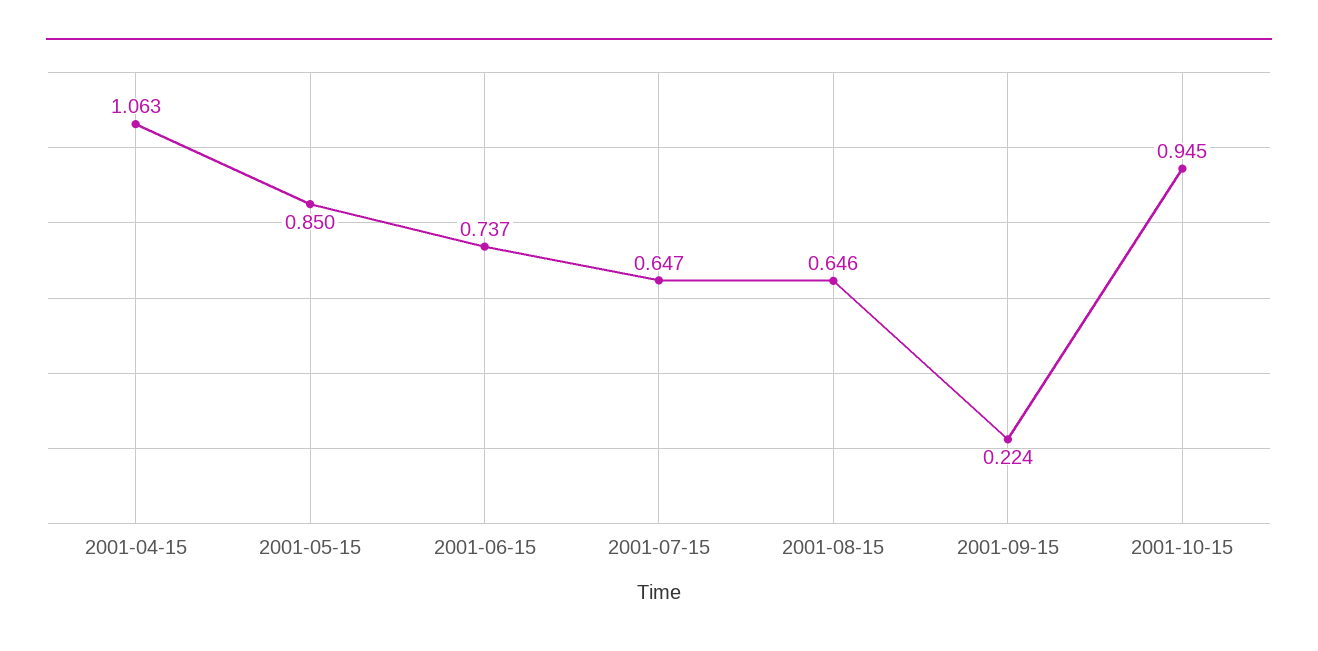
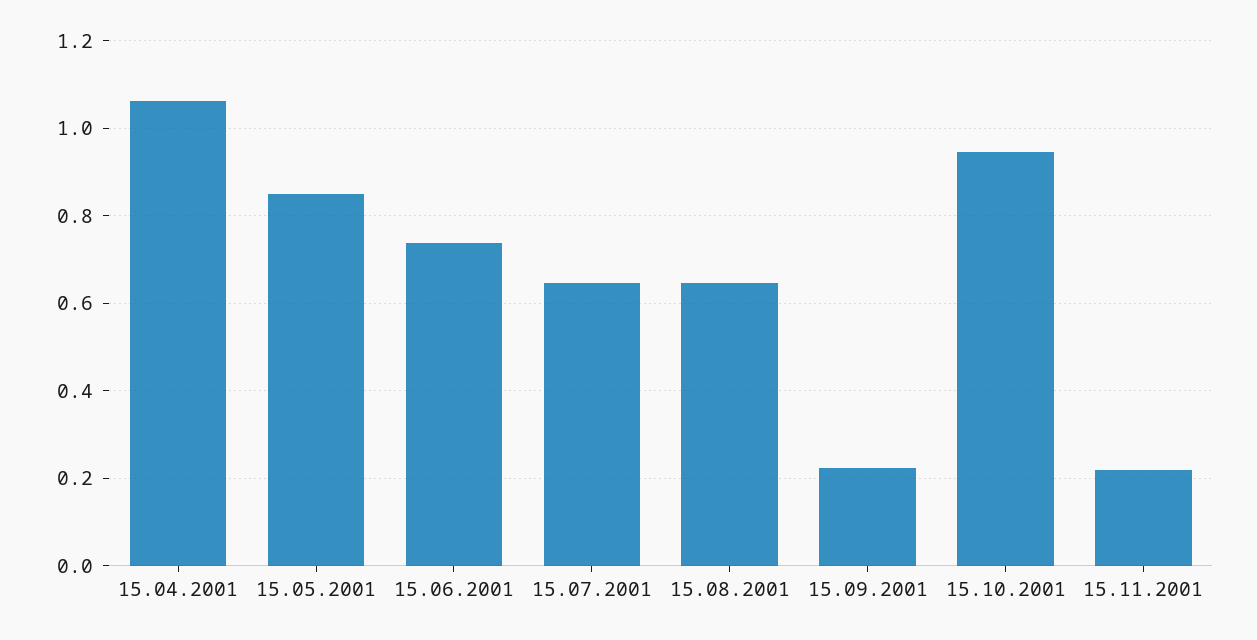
15.11.2001: none -> 0.22

